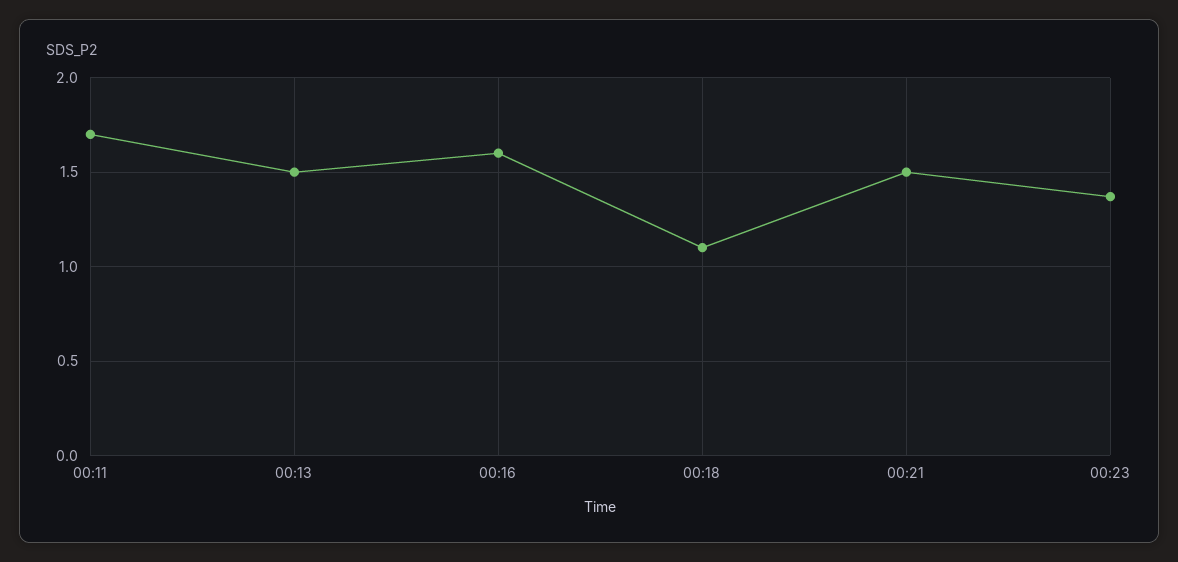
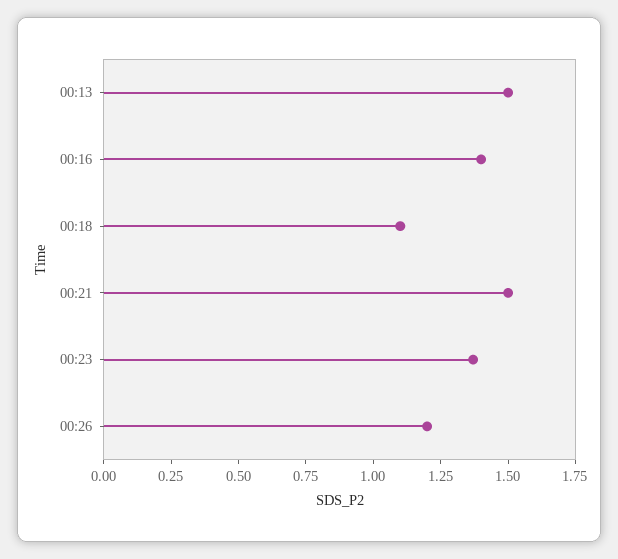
00:11: 1.7 -> none
00:16: 1.6 -> 1.4
00:26: none -> 1.2

